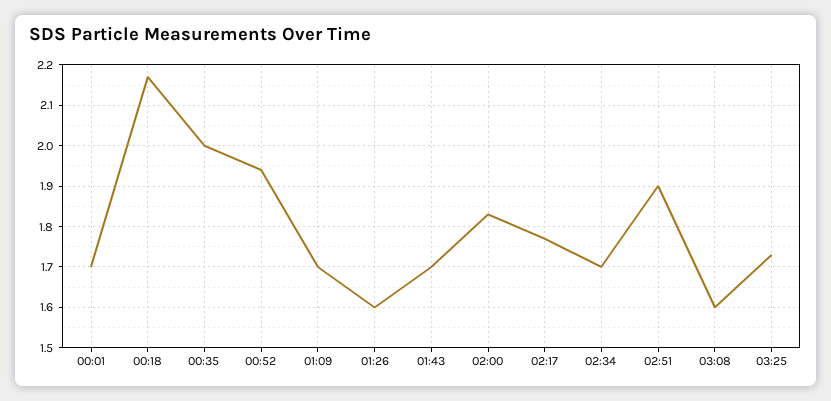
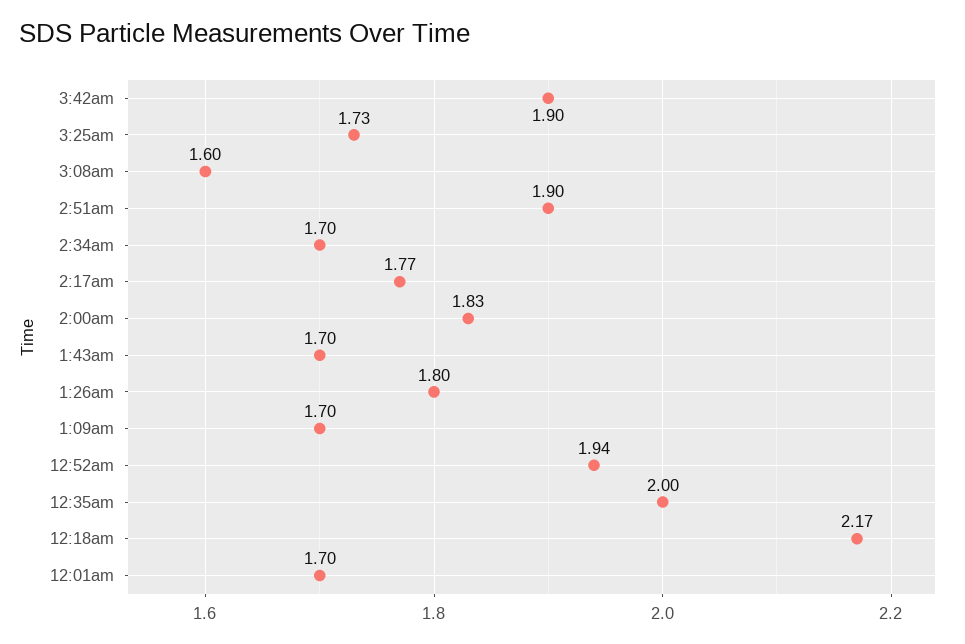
01:26: 1.6 -> 1.8
3:42am: none -> 1.9

